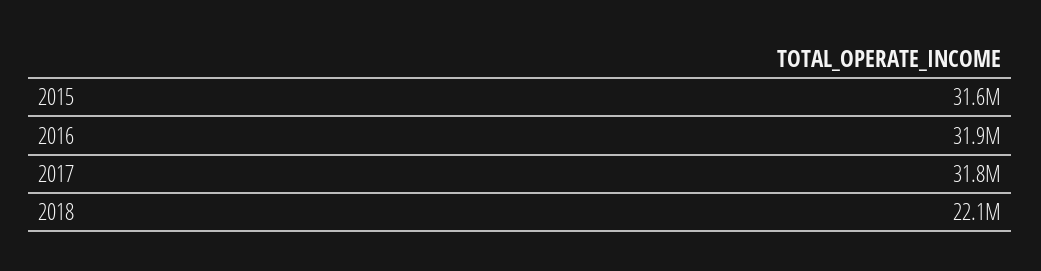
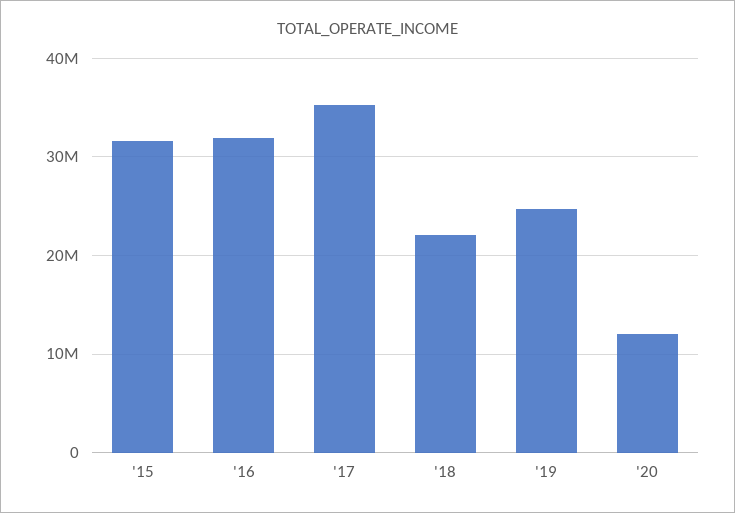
2017: 31800000 -> 35000000
'19: none -> 25000000
'20: none -> 12000000

